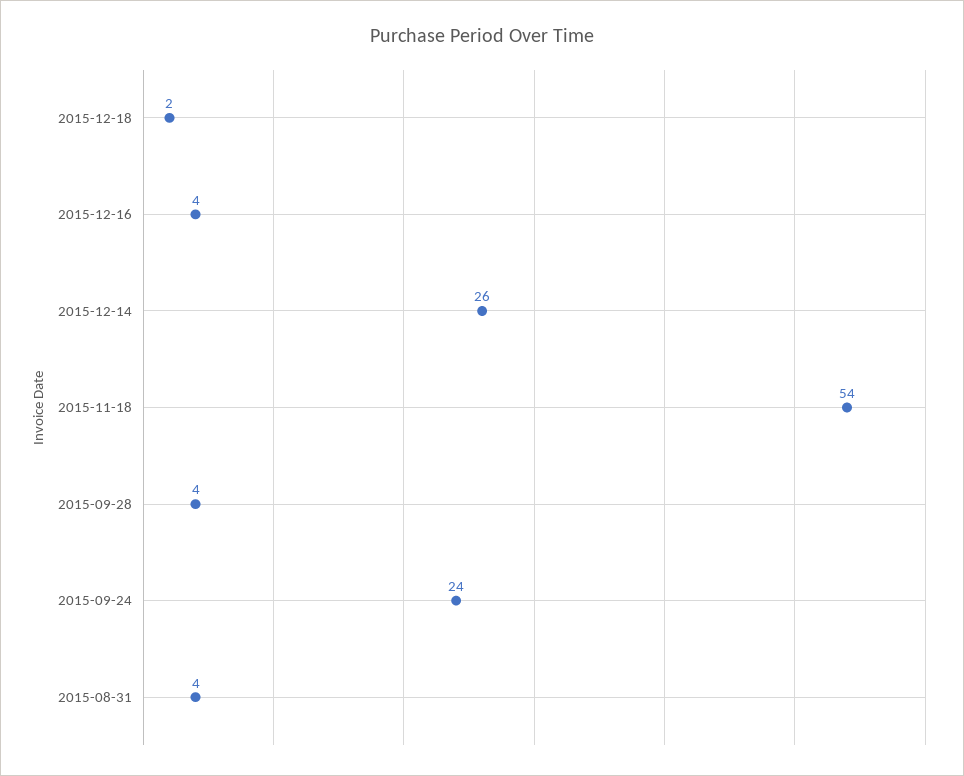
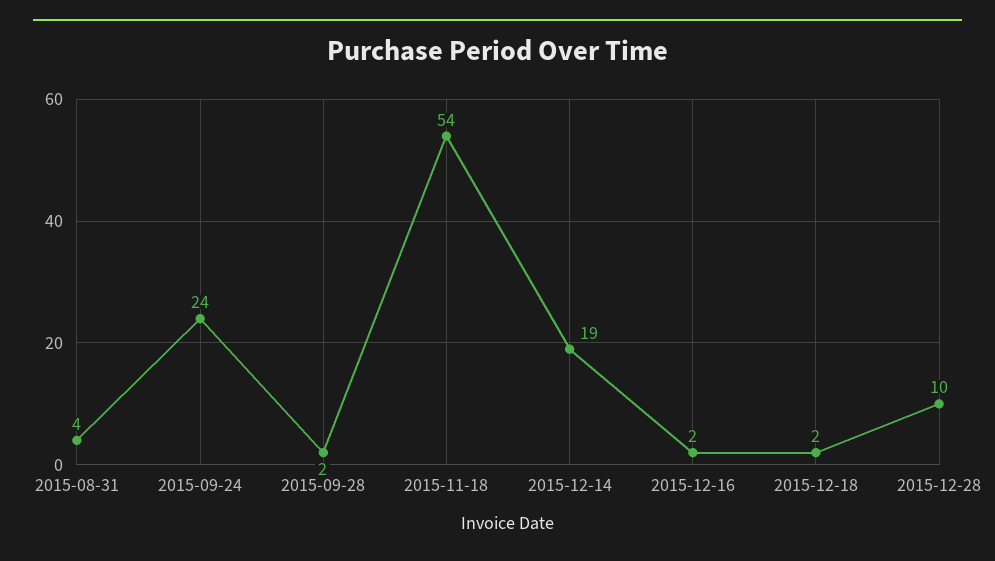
2015-12-16: 4 -> 2
2015-12-14: 26 -> 19
2015-09-28: 4 -> 2
2015-12-28: none -> 10

